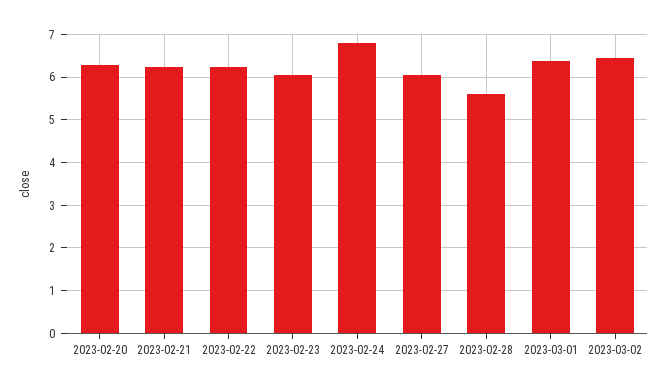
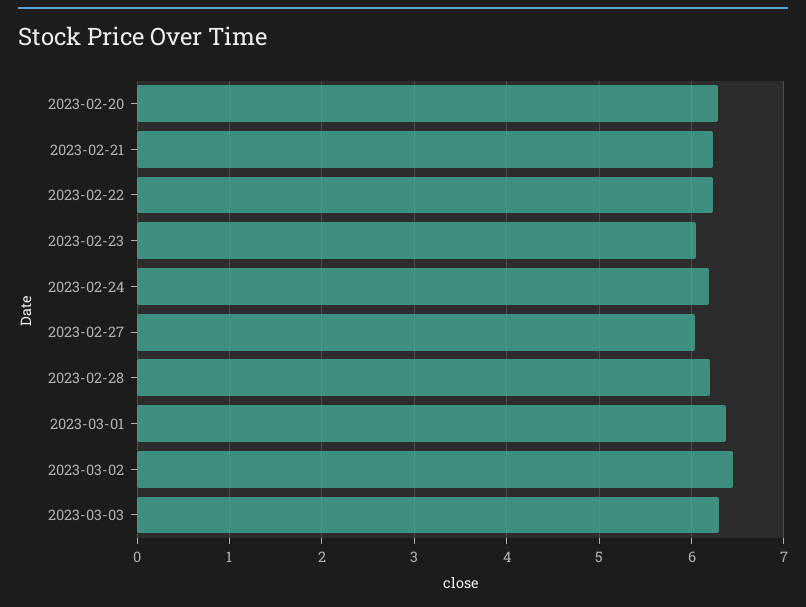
2023-02-24: 6.8 -> 6.2
2023-02-28: 5.6 -> 6.2
2023-03-03: none -> 6.3

